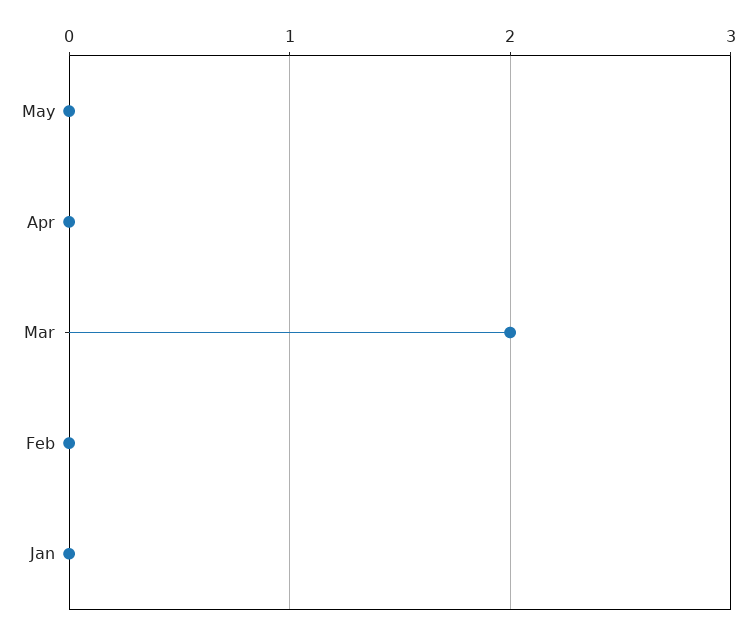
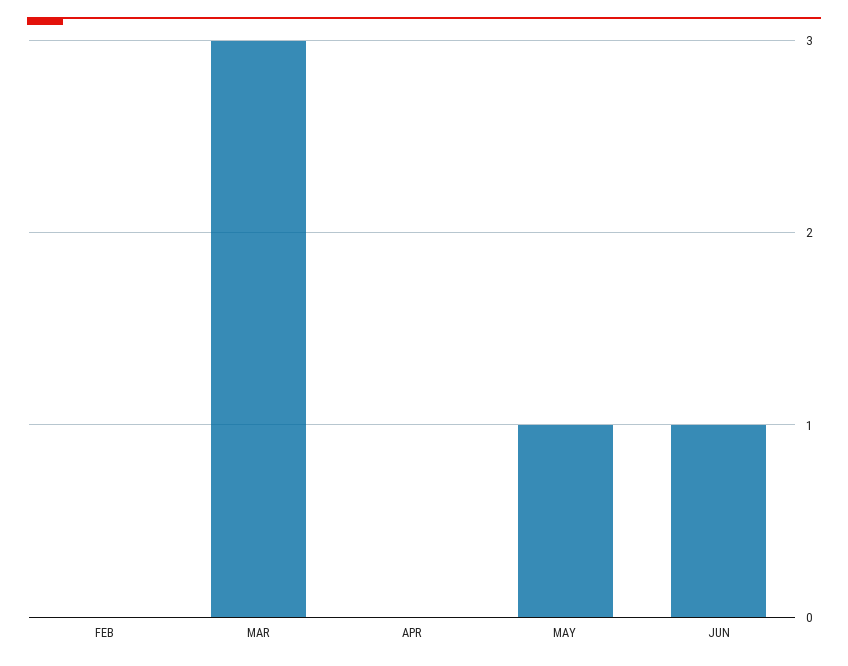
May: 0 -> 1
Mar: 2 -> 3
Jan: 0 -> none
JUN: none -> 1

